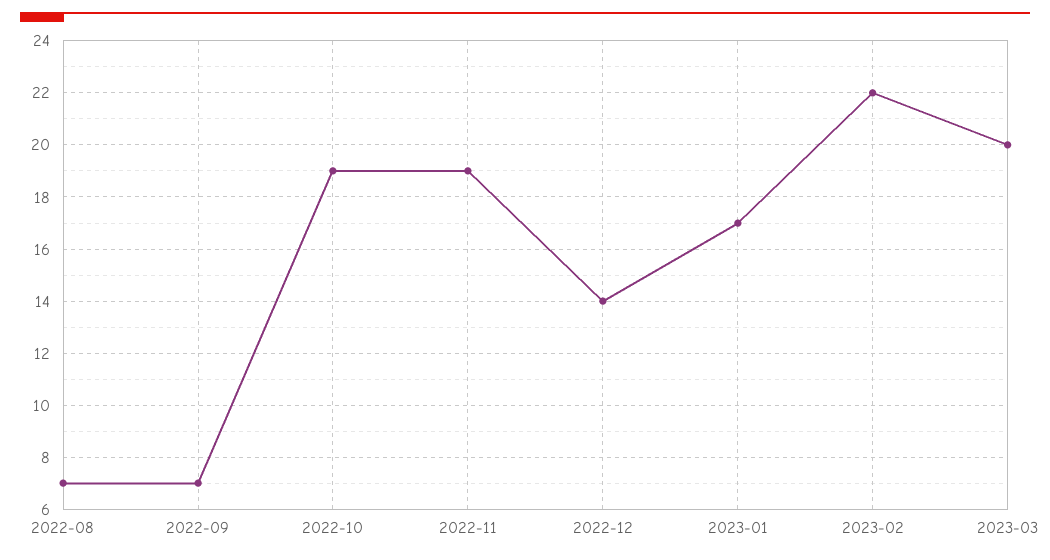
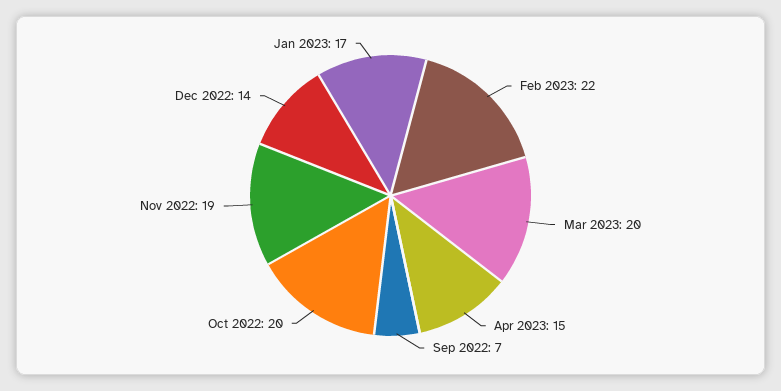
2022-08: 7 -> none
2022-10: 19 -> 20
Apr 2023: none -> 15

